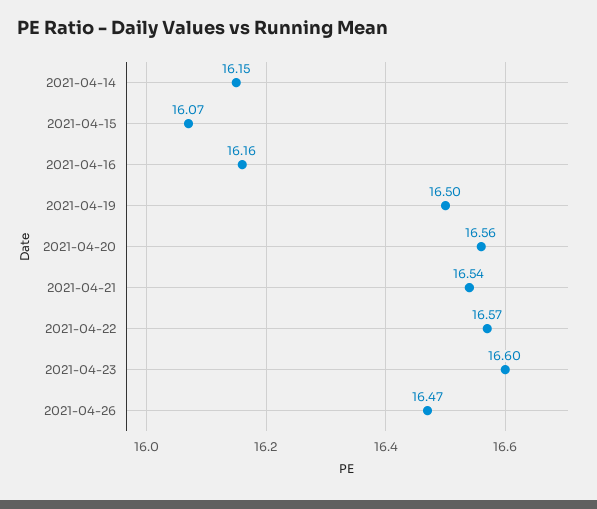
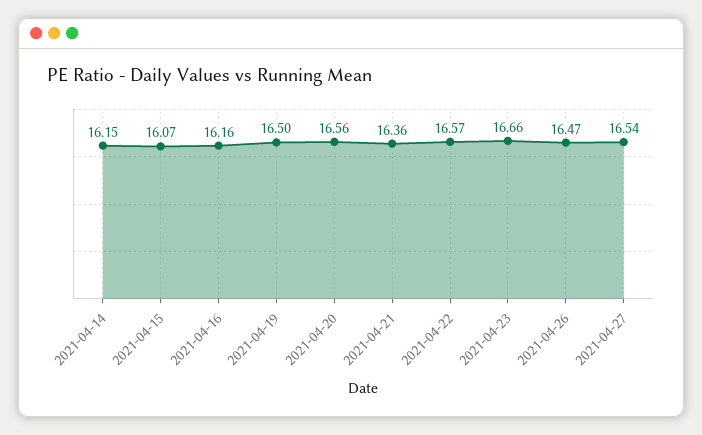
2021-04-21: 16.54 -> 16.36
2021-04-23: 16.6 -> 16.66
2021-04-27: none -> 16.54

